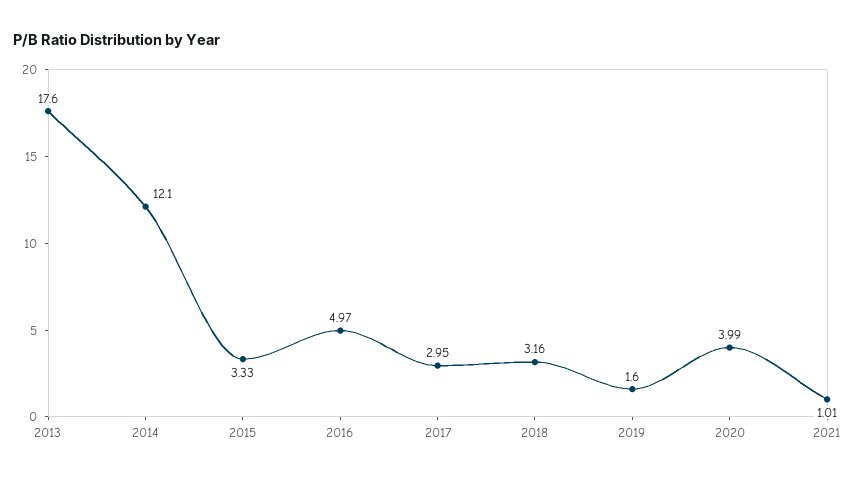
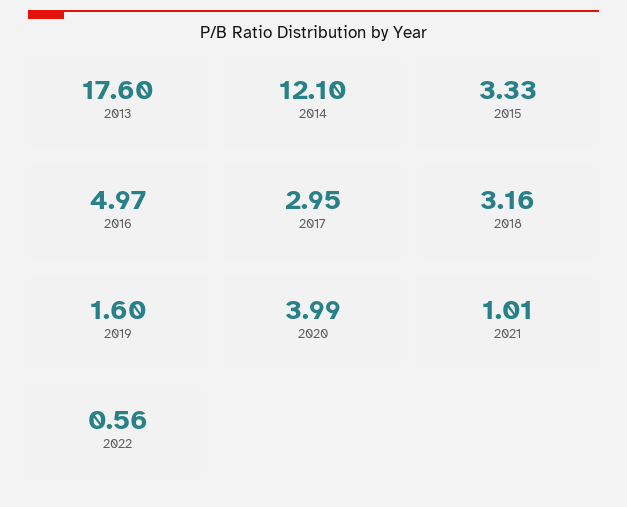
2022: none -> 0.56

